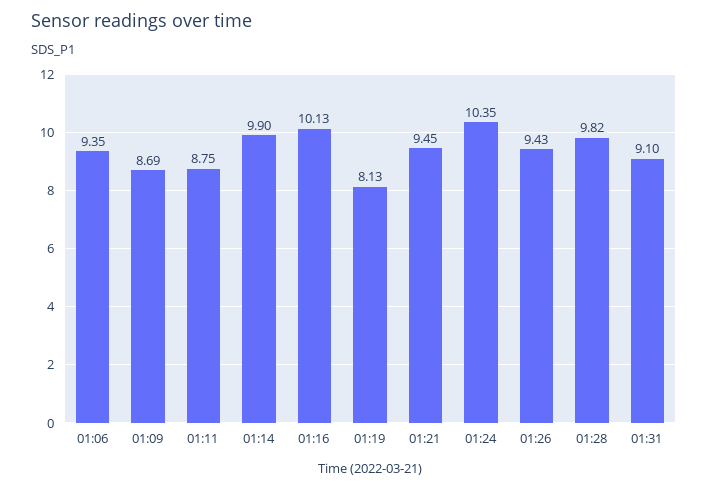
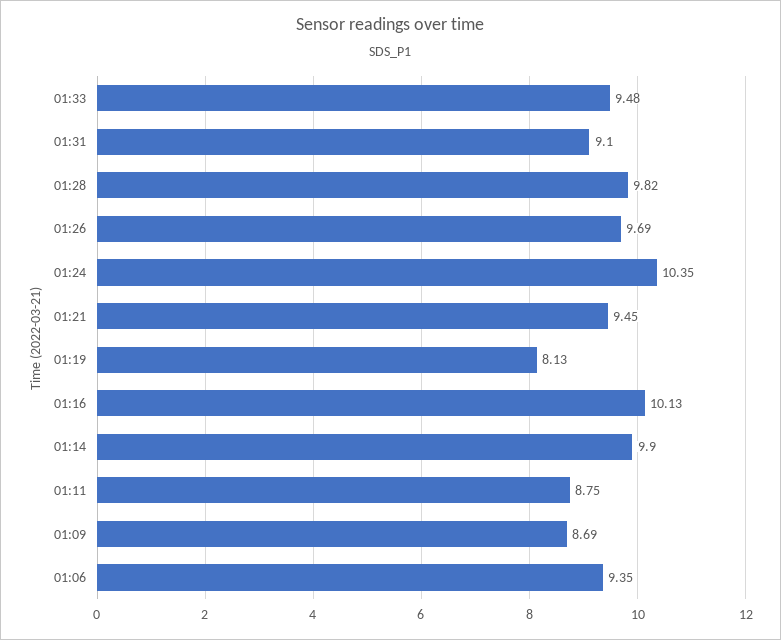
01:26: 9.43 -> 9.69
01:33: none -> 9.48

